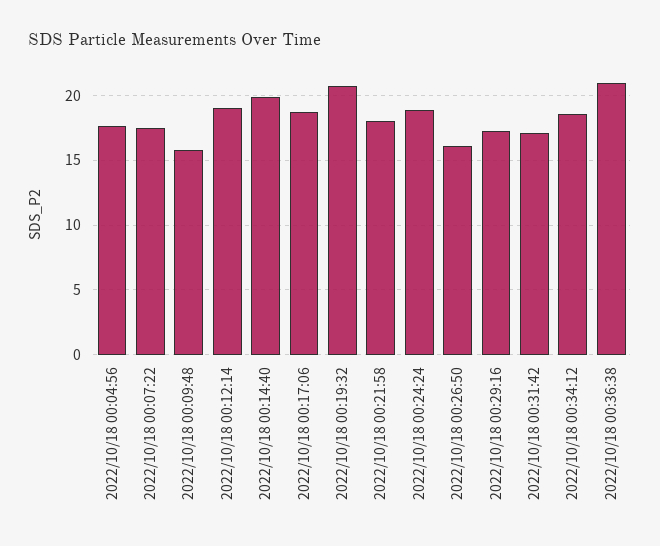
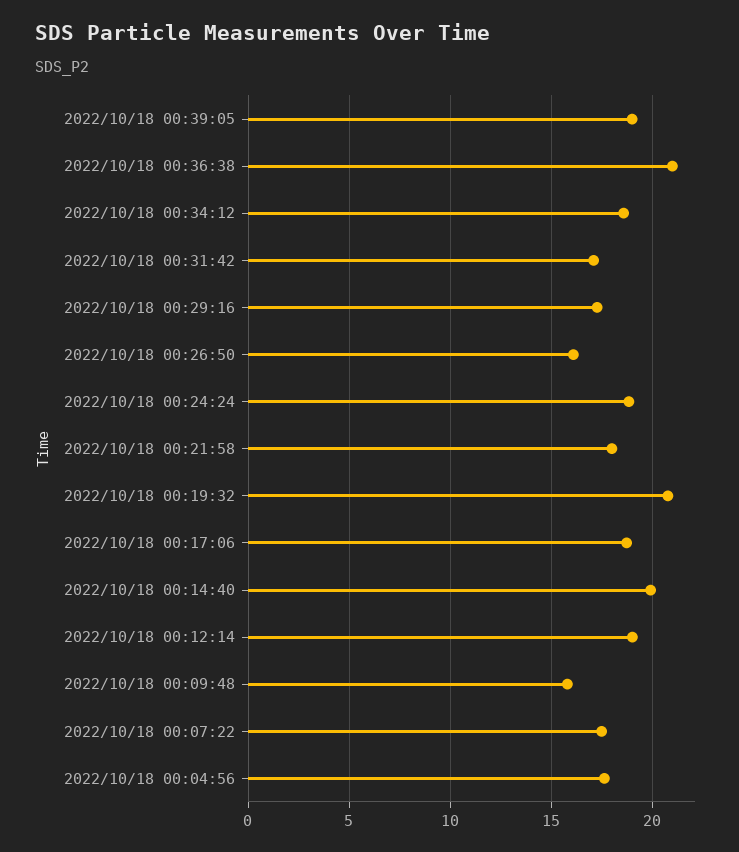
2022/10/18 00:39:05: none -> 19

